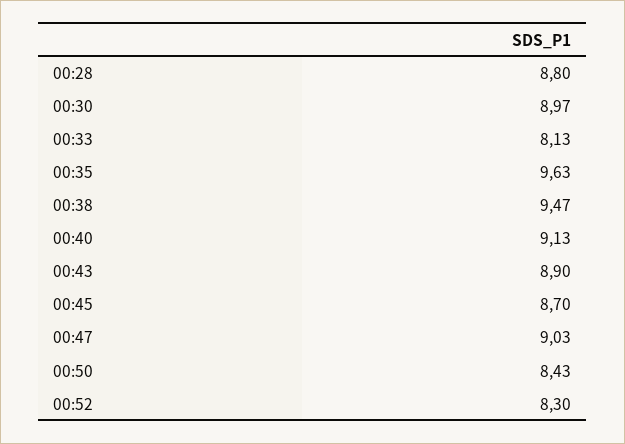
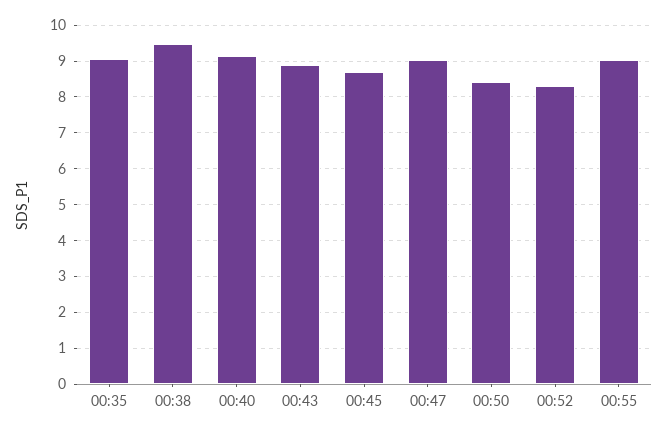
00:28: 8.8 -> none
00:30: 8.97 -> none
00:33: 8.13 -> none
00:35: 9.63 -> 9
00:55: none -> 9

